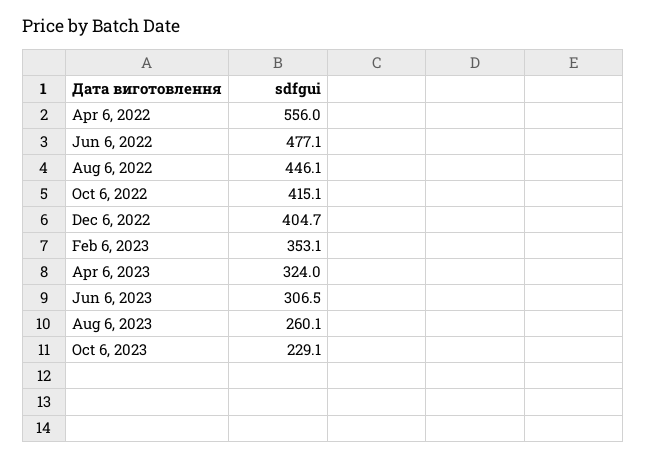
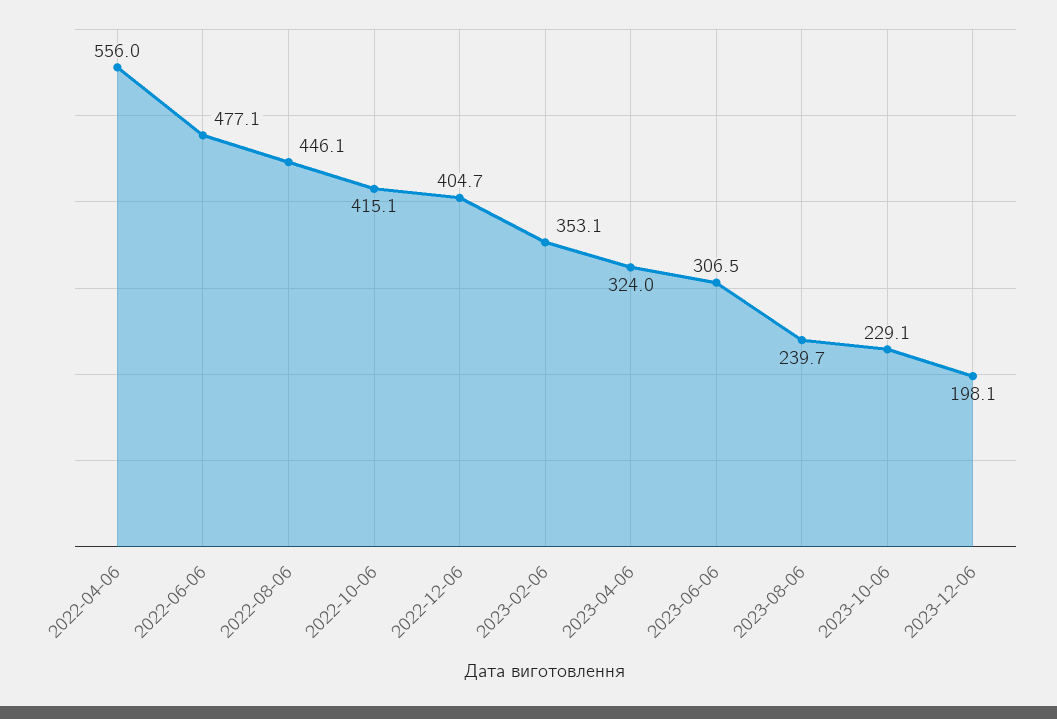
Aug 6, 2023: 260.1 -> 239.7
2023-12-06: none -> 198.1

